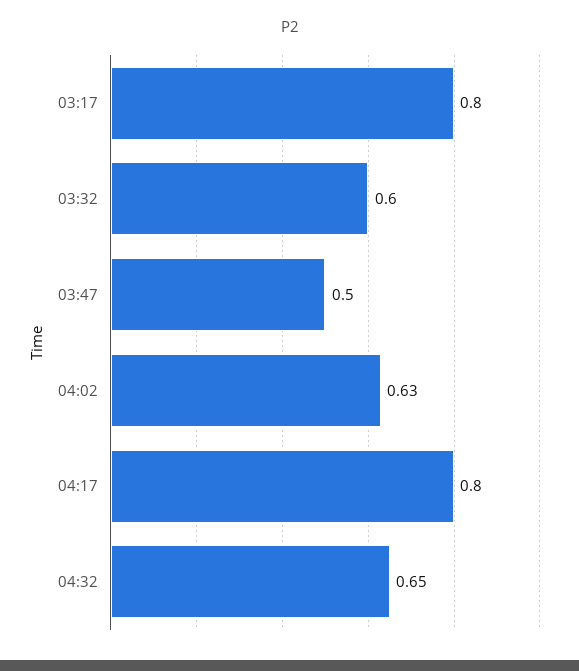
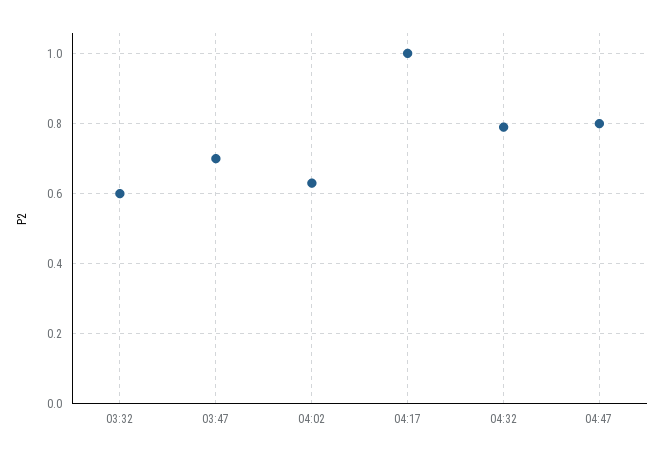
03:17: 0.8 -> none
03:47: 0.5 -> 0.7
04:17: 0.8 -> 1
04:32: 0.65 -> 0.8
04:47: none -> 0.8

